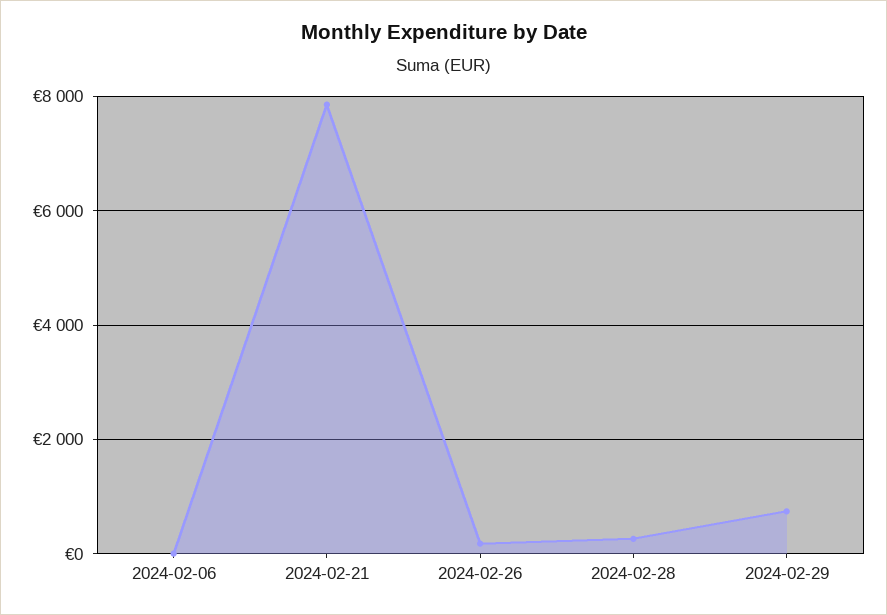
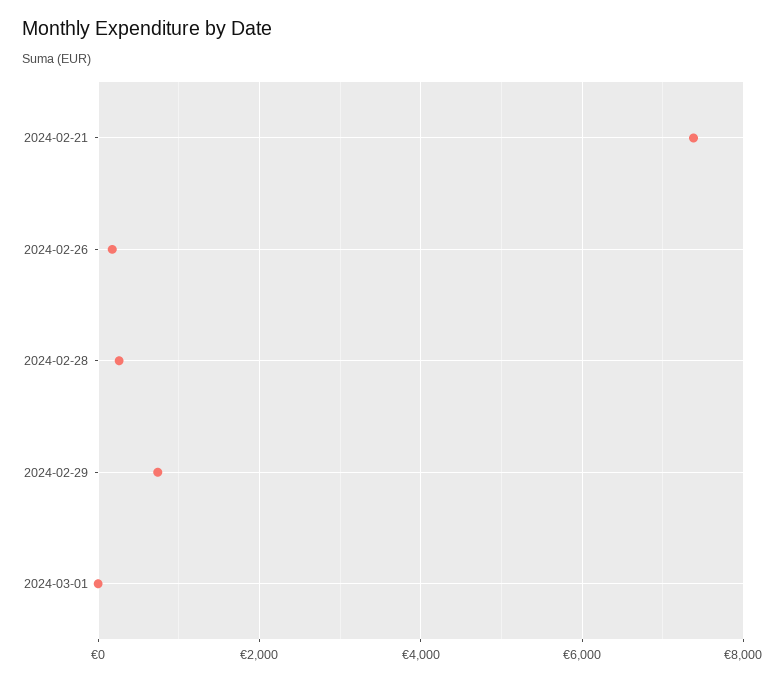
2024-02-06: 0 -> none
2024-02-21: 7800 -> 7400
2024-03-01: none -> 0

